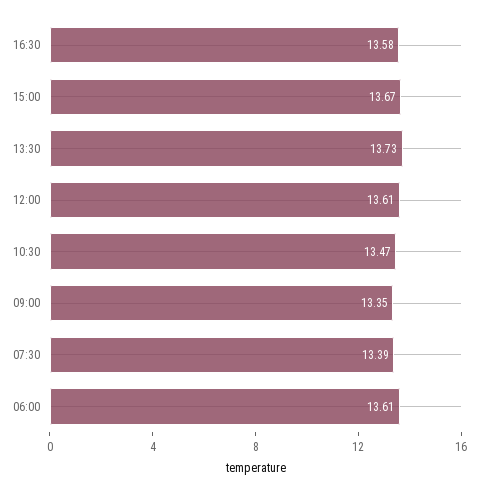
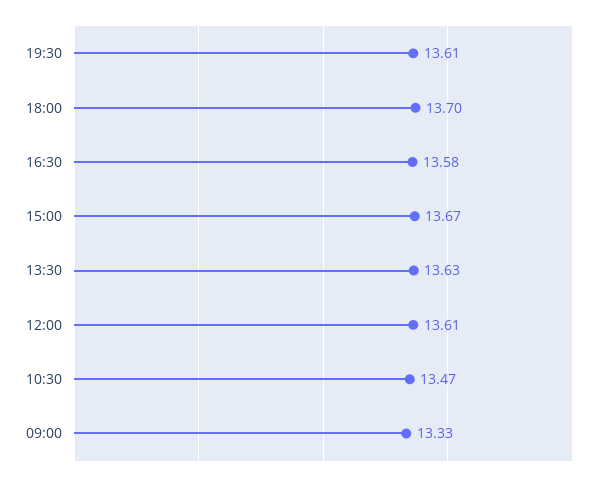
13:30: 13.73 -> 13.63
09:00: 13.35 -> 13.33
07:30: 13.39 -> none
06:00: 13.61 -> none
19:30: none -> 13.61
18:00: none -> 13.7

